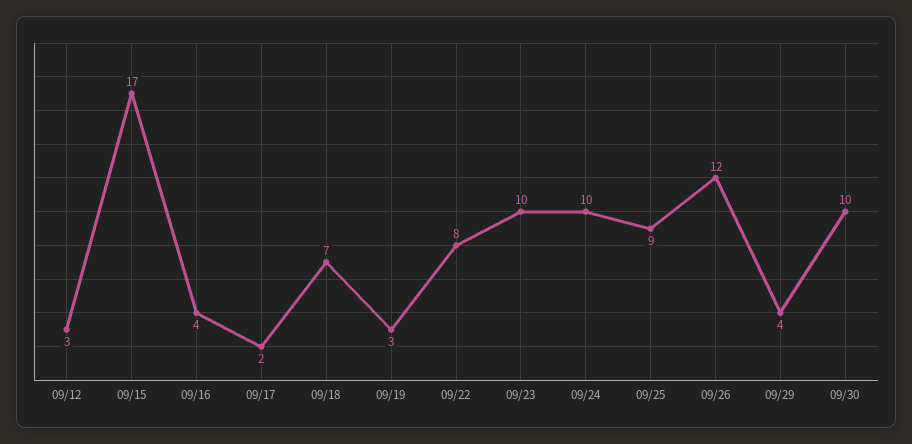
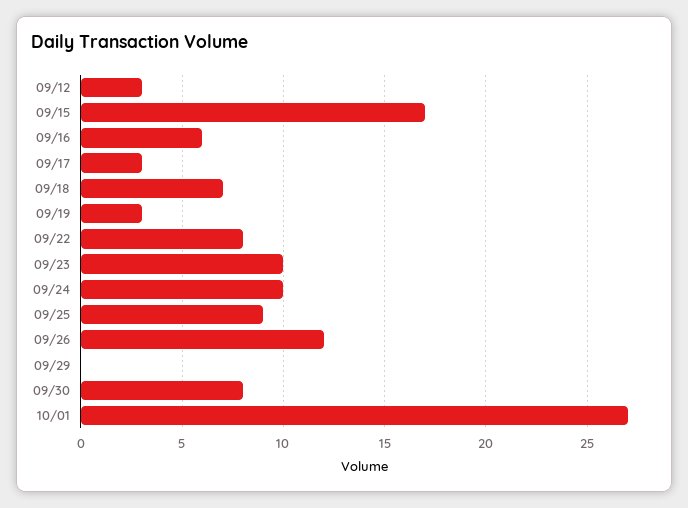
09/16: 4 -> 6
09/17: 2 -> 3
09/29: 4 -> 0
09/30: 10 -> 8
10/01: none -> 27

